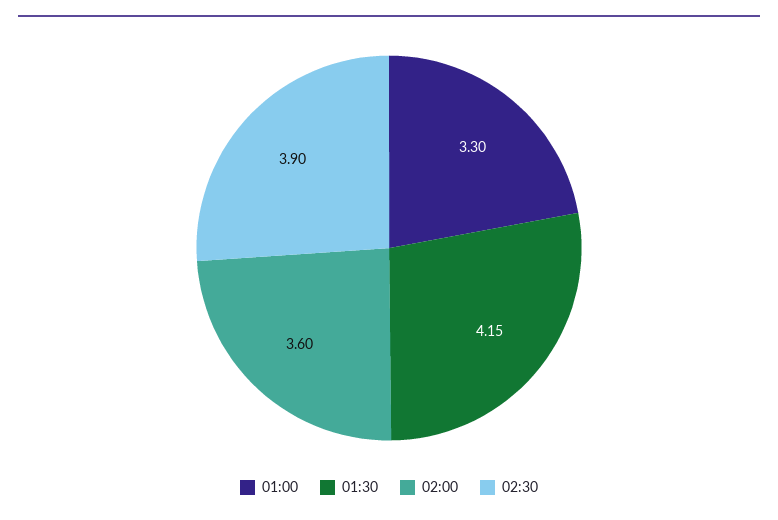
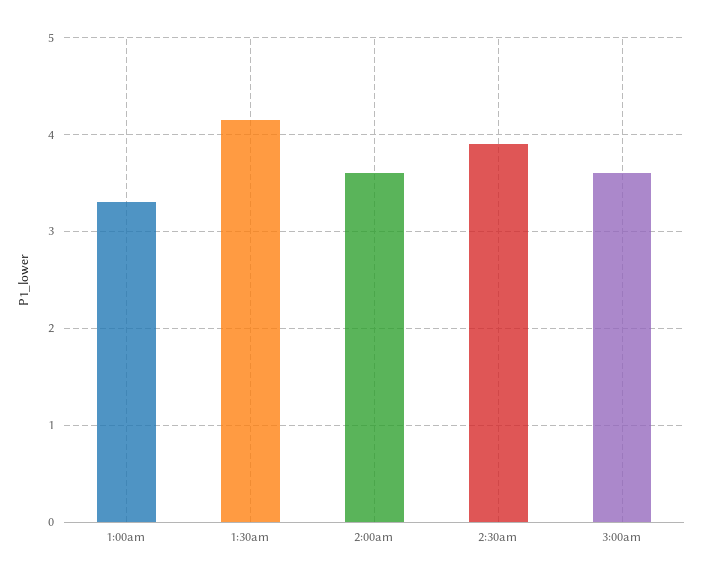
3:00am: none -> 3.6

